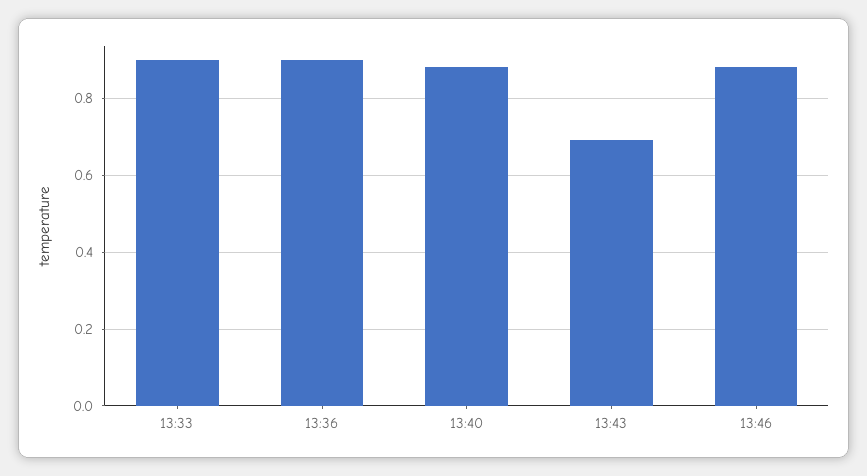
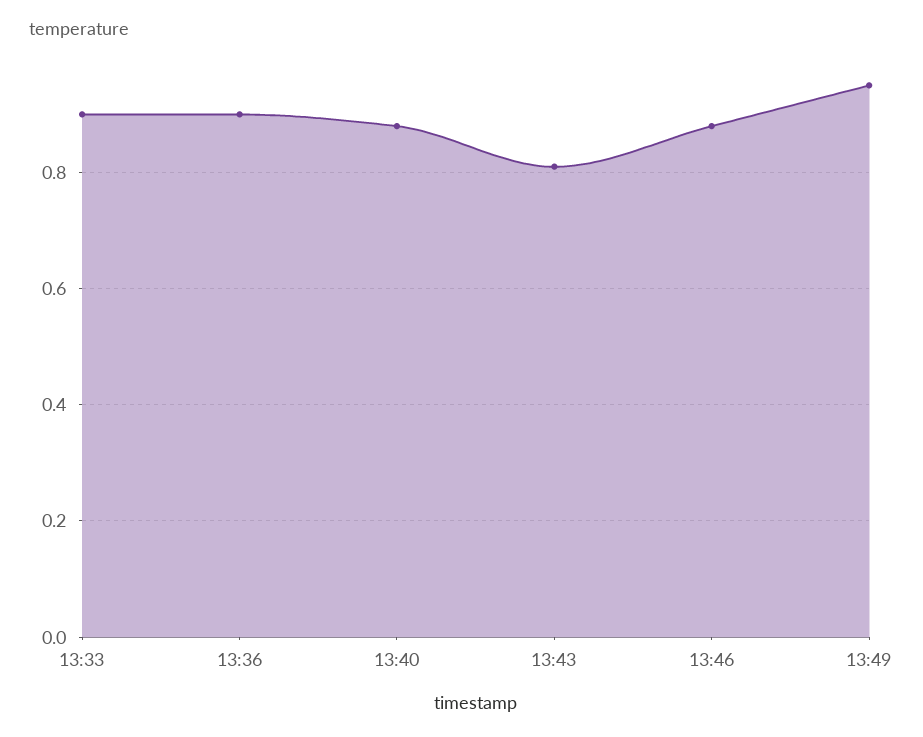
13:43: 0.7 -> 0.8
13:49: none -> 0.95

